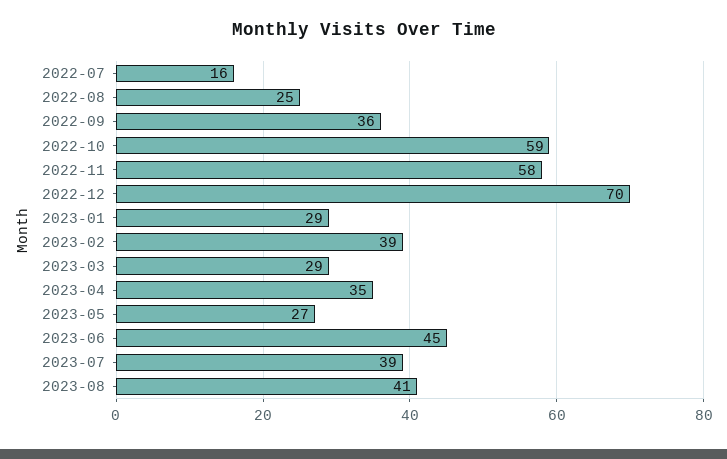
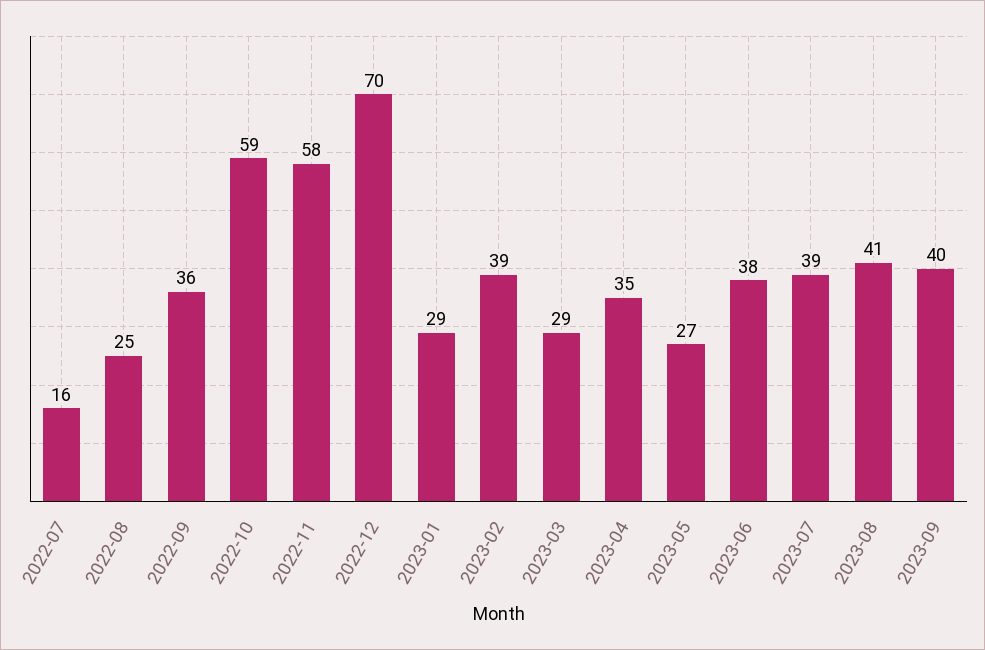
2023-06: 45 -> 38
2023-09: none -> 40

